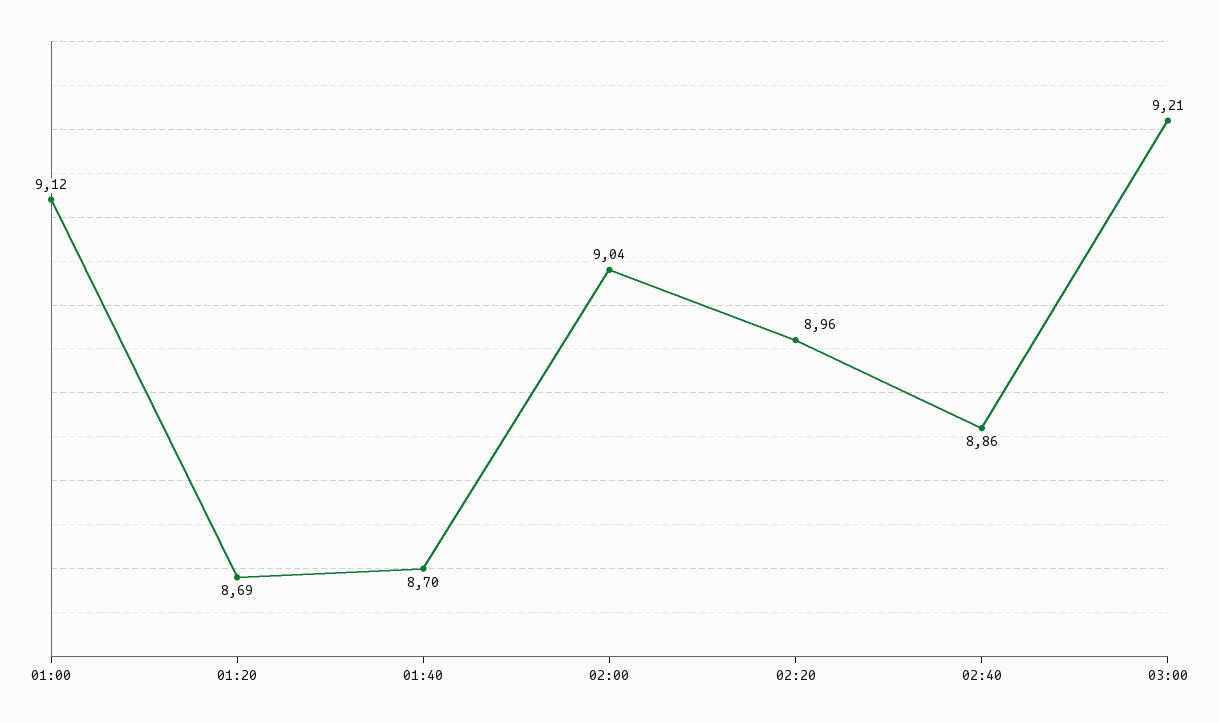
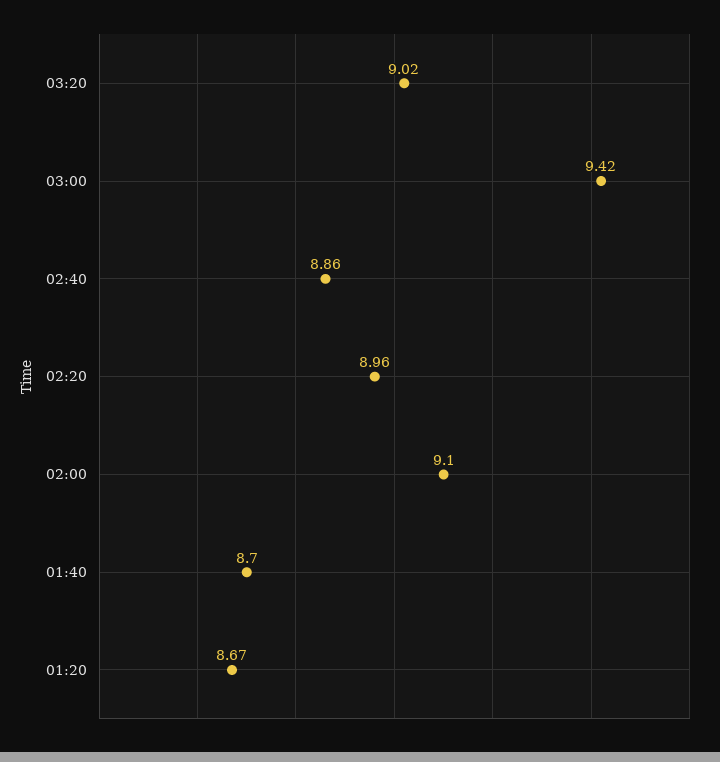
01:00: 9.12 -> none
01:20: 8.69 -> 8.67
02:00: 9.04 -> 9.1
03:00: 9.21 -> 9.42
03:20: none -> 9.02

